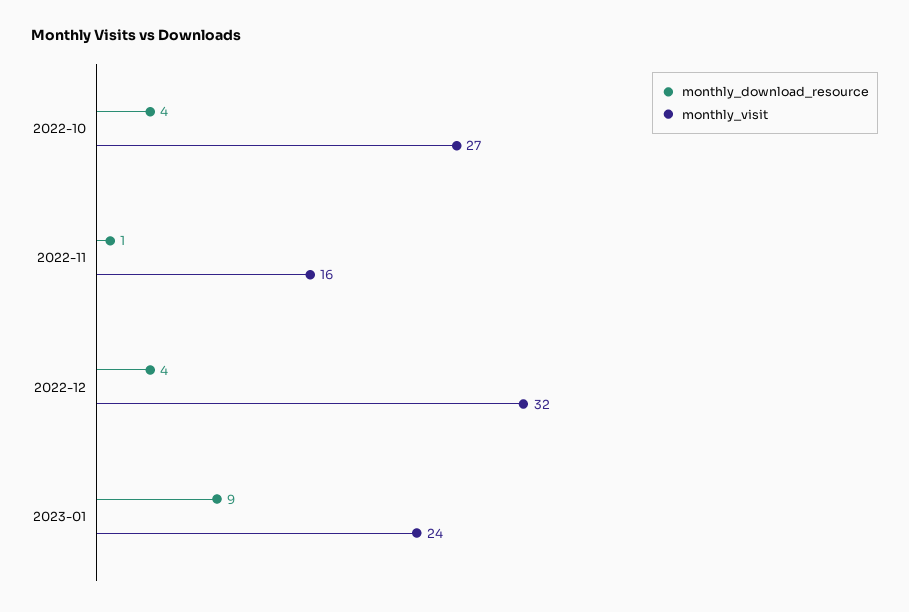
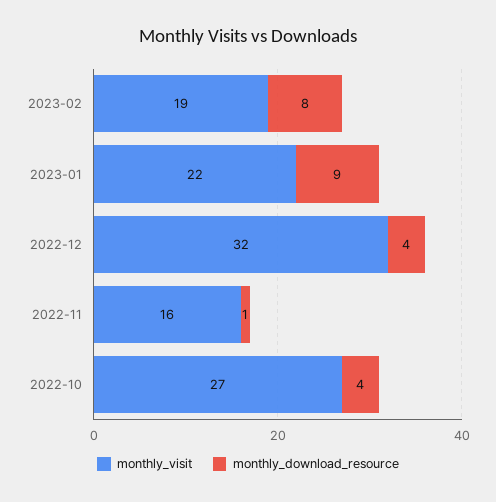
monthly_visit, 2023-01: 24 -> 22
monthly_visit, 2023-02: none -> 19
monthly_download_resource, 2023-02: none -> 8

